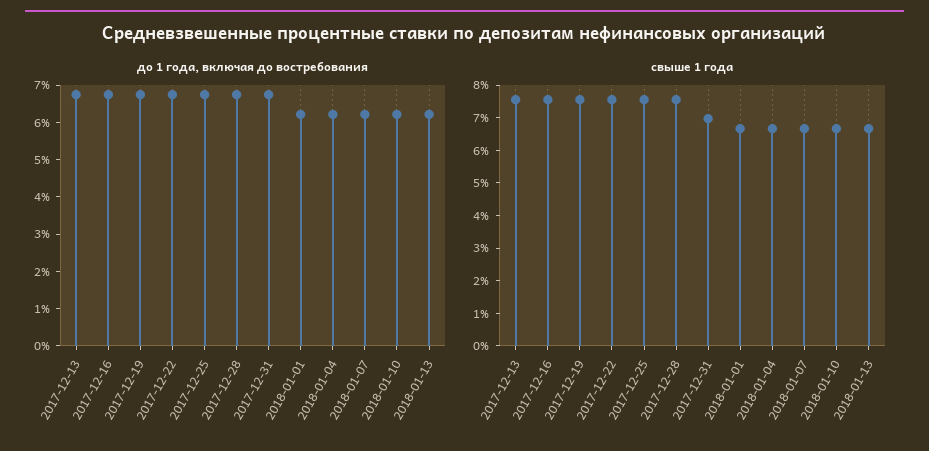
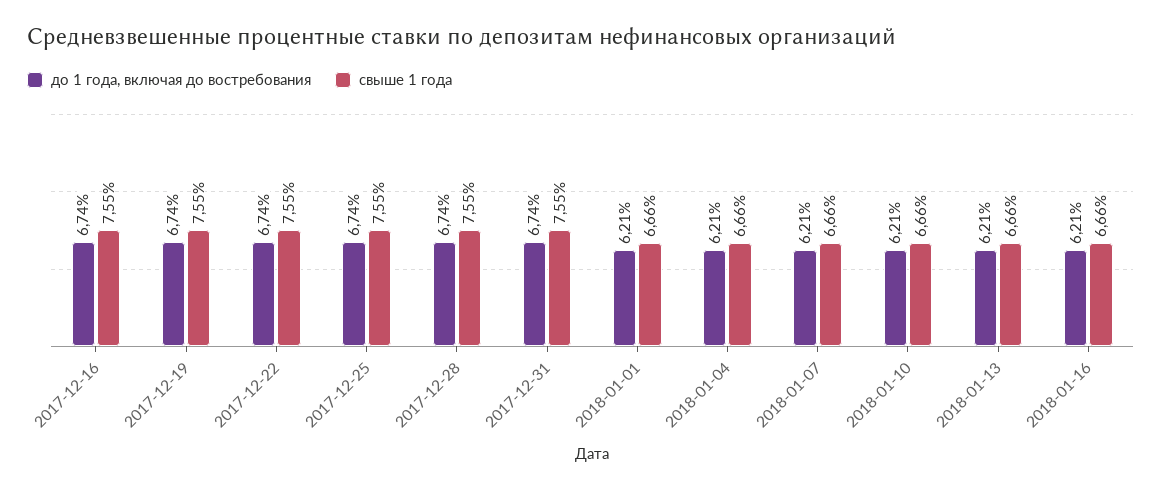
до 1 года, включая до востребования, 2017-12-13: 6.75 -> none
свыше 1 года, 2017-12-13: 7.5 -> none
свыше 1 года, 2017-12-31: 7 -> 7.55
до 1 года, включая до востребования, 2018-01-16: none -> 6.21
свыше 1 года, 2018-01-16: none -> 6.66

